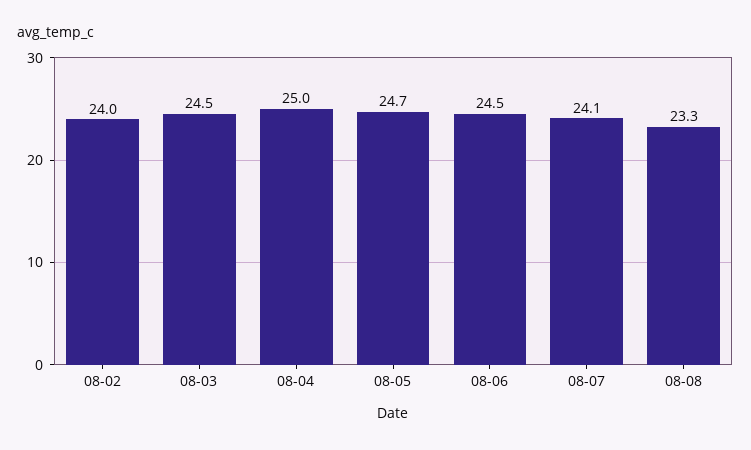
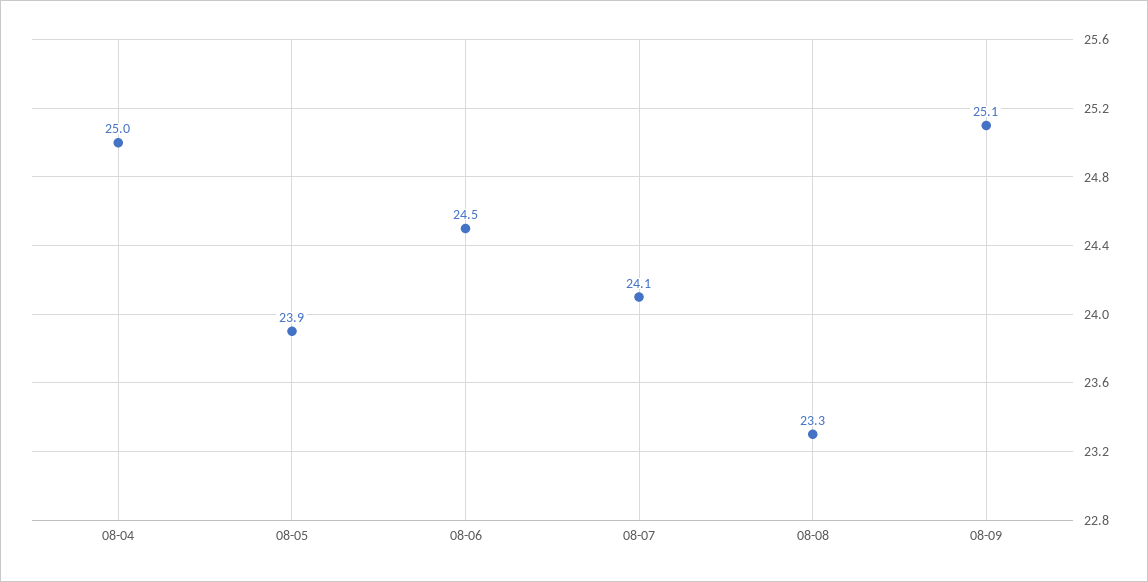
08-02: 24 -> none
08-03: 24.5 -> none
08-05: 24.7 -> 23.9
08-09: none -> 25.1

